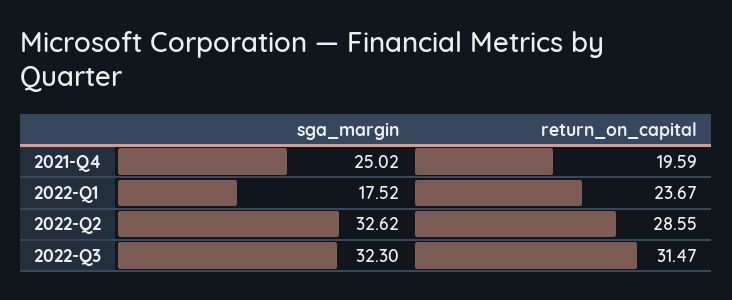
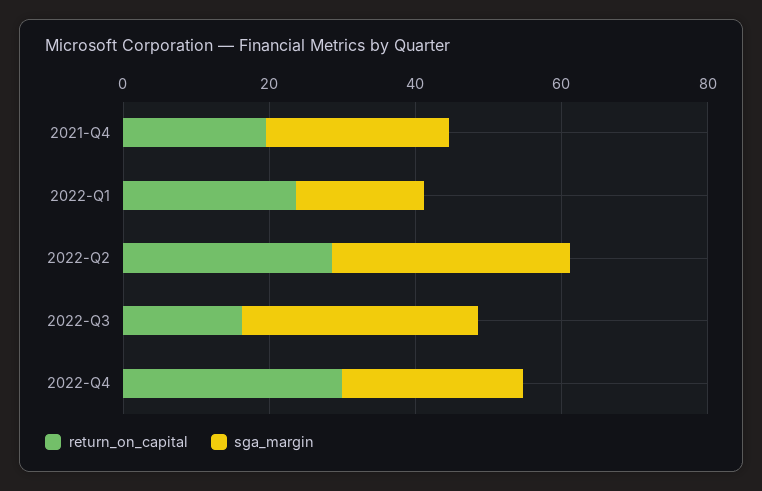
return_on_capital, 2022-Q3: 31.47 -> 15
return_on_capital, 2022-Q4: none -> 30
sga_margin, 2022-Q4: none -> 25

